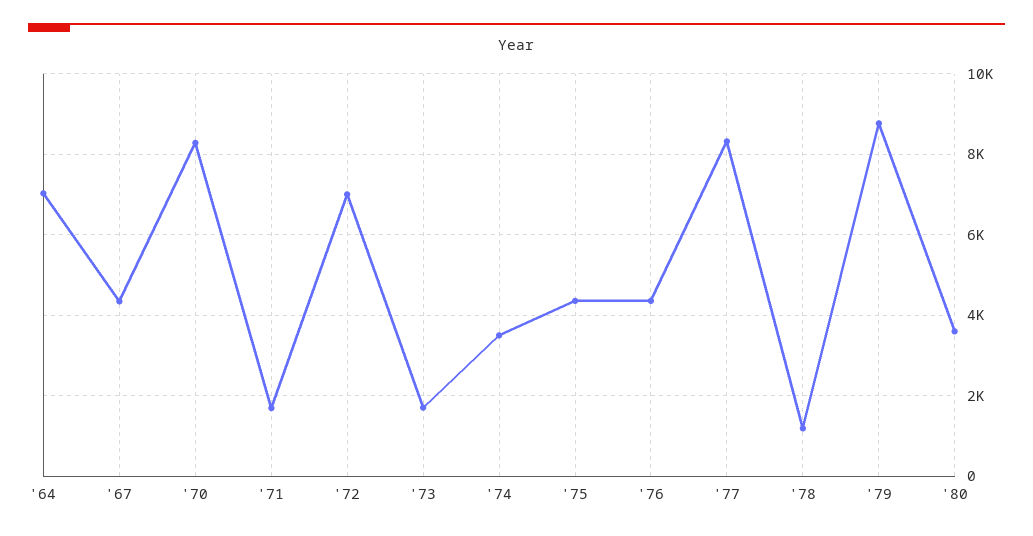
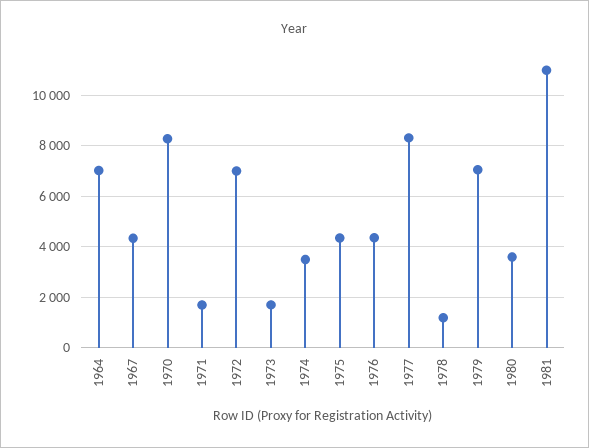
'79: 8800 -> 7000
1981: none -> 11000

